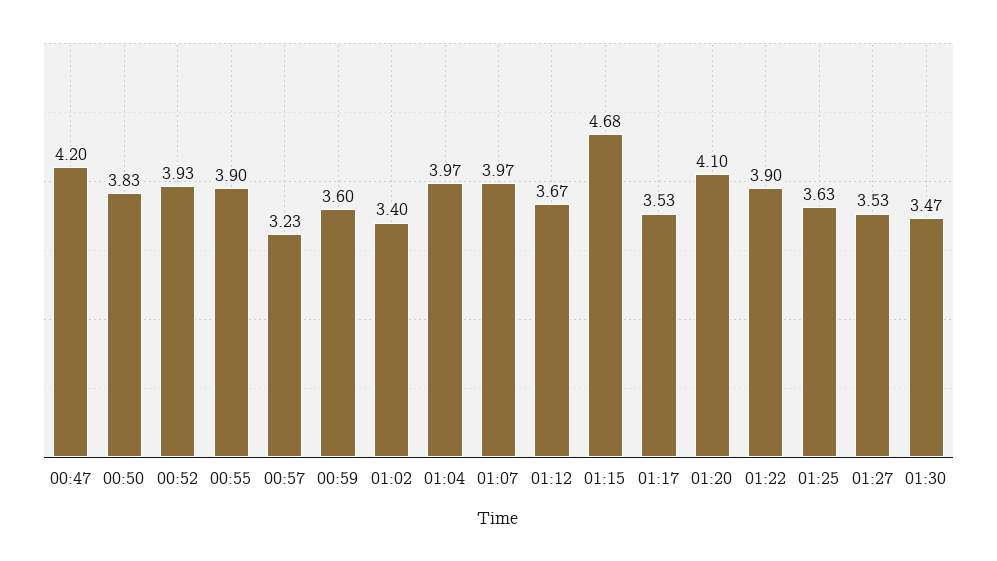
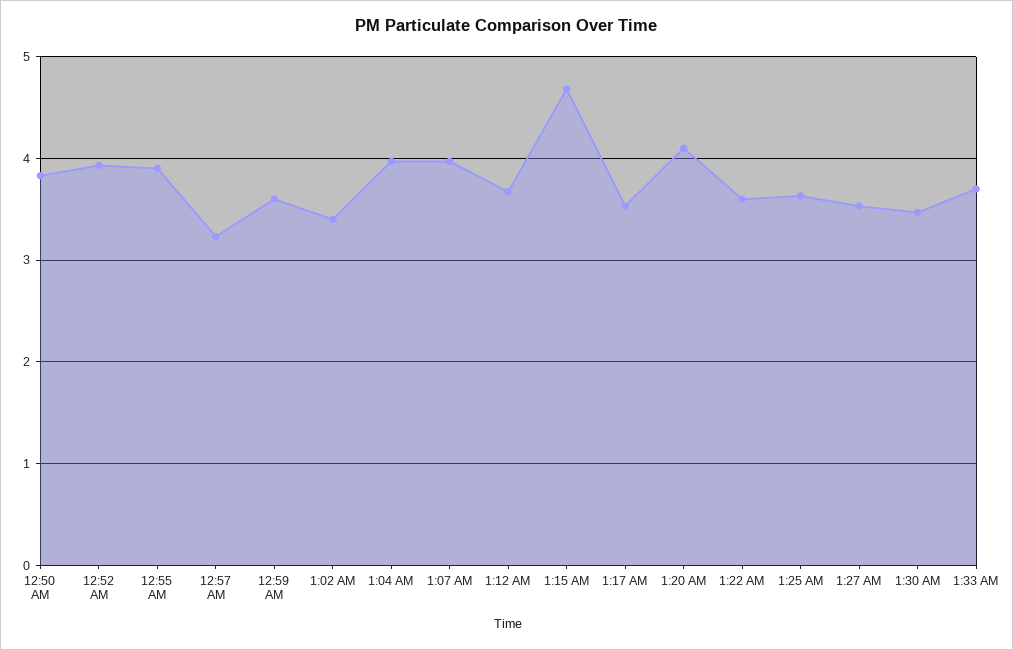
00:47: 4.2 -> none
01:22: 3.9 -> 3.6
1:33 AM: none -> 3.7

